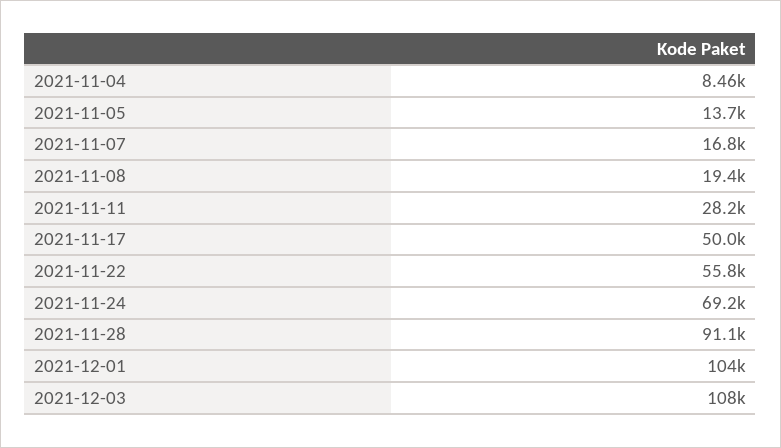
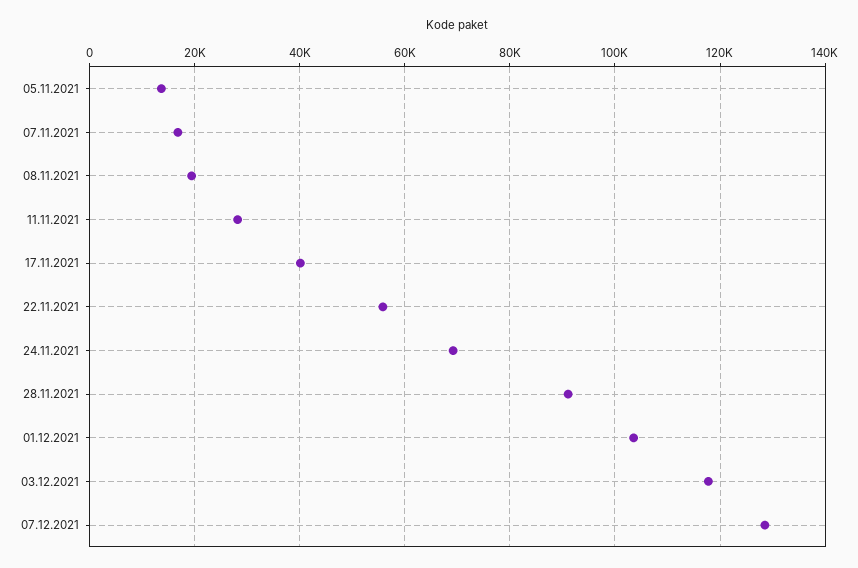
2021-11-04: 8460 -> none
2021-11-17: 50000 -> 40000
2021-12-03: 108000 -> 118000
07.12.2021: none -> 128000

